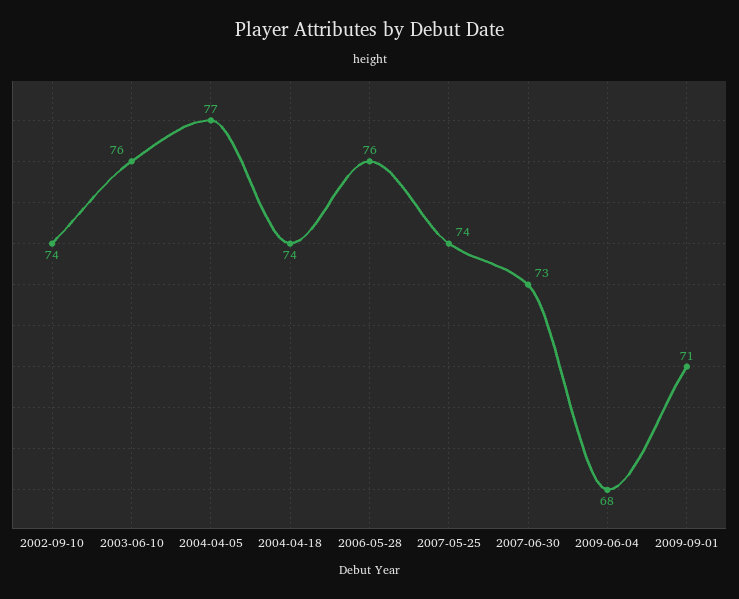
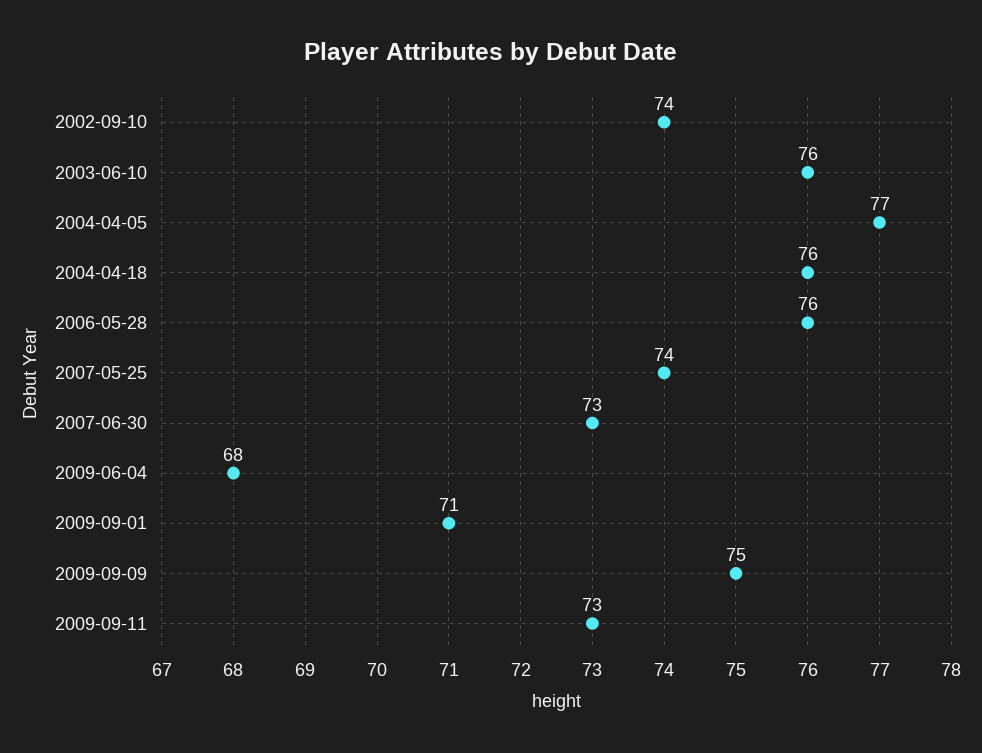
2004-04-18: 74 -> 76
2009-09-09: none -> 75
2009-09-11: none -> 73

